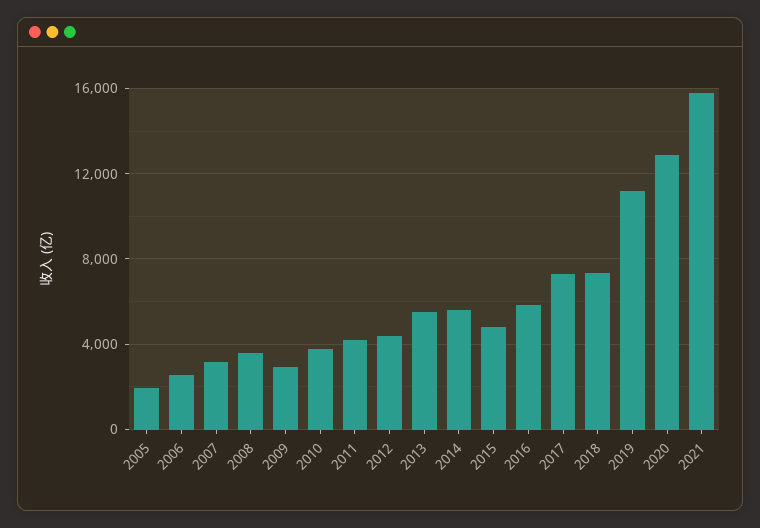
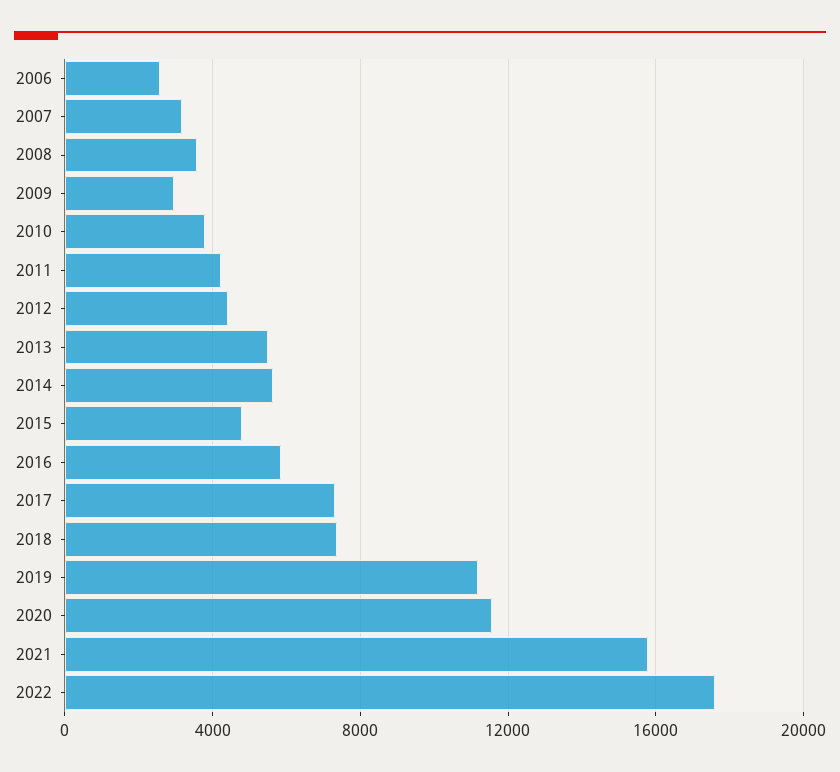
2005: 2000 -> none
2020: 13000 -> 11500
2022: none -> 17500

